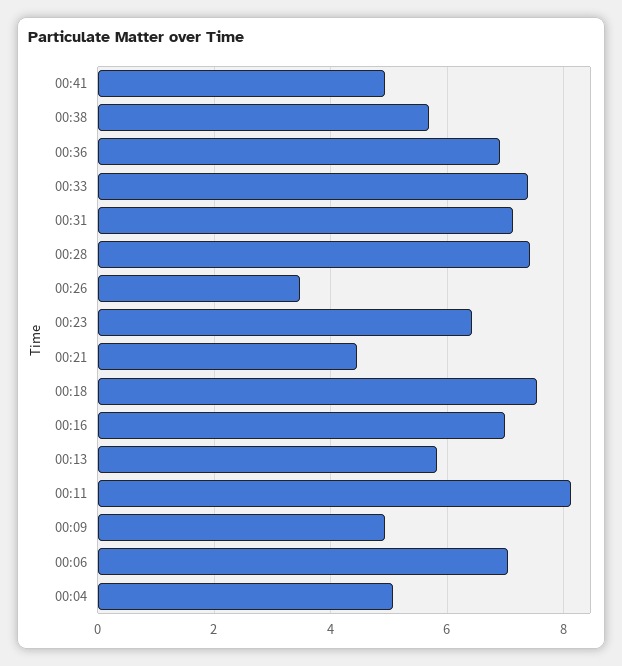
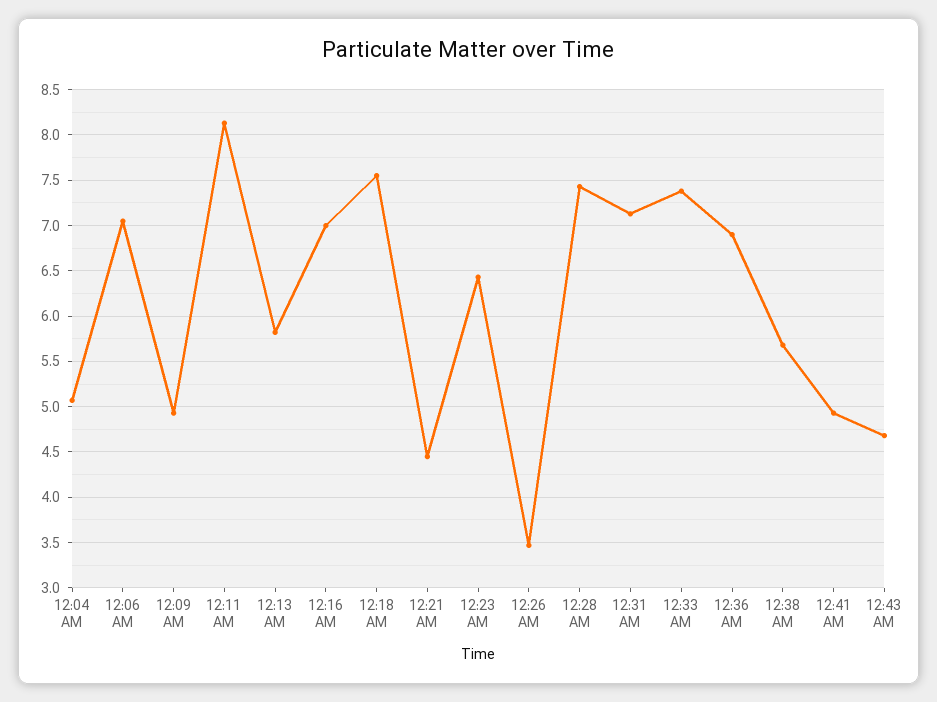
12:43 AM: none -> 4.7

